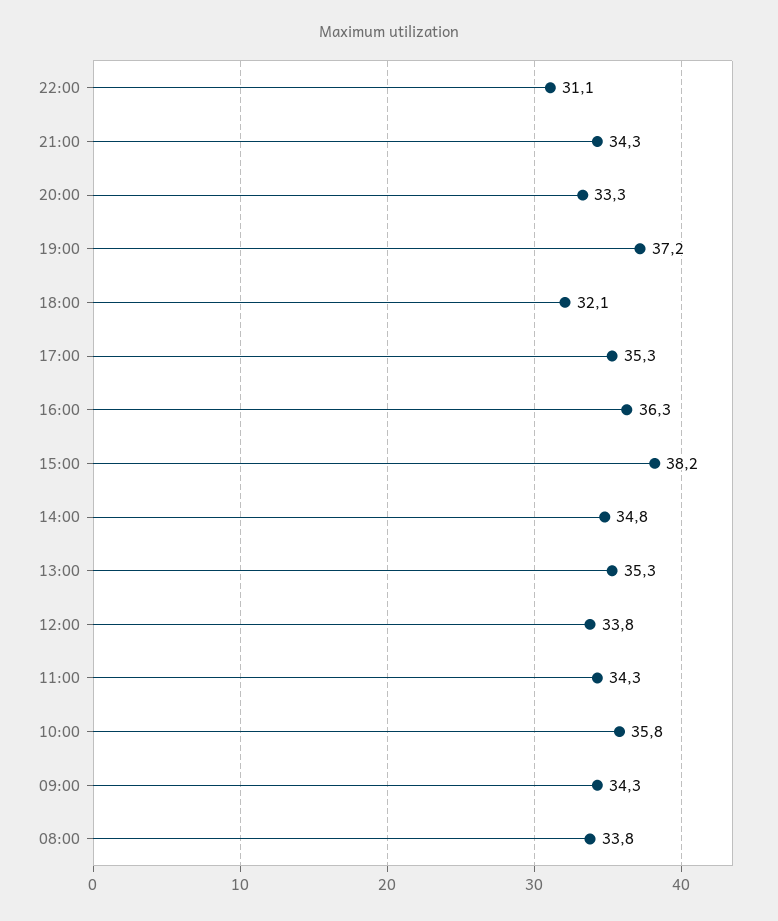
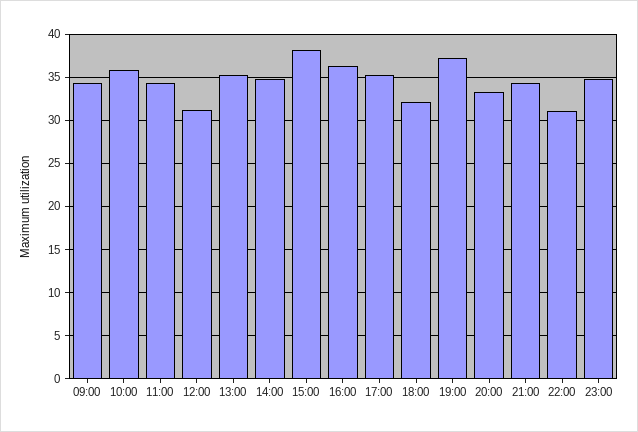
12:00: 33.8 -> 31
08:00: 33.8 -> none
23:00: none -> 35

